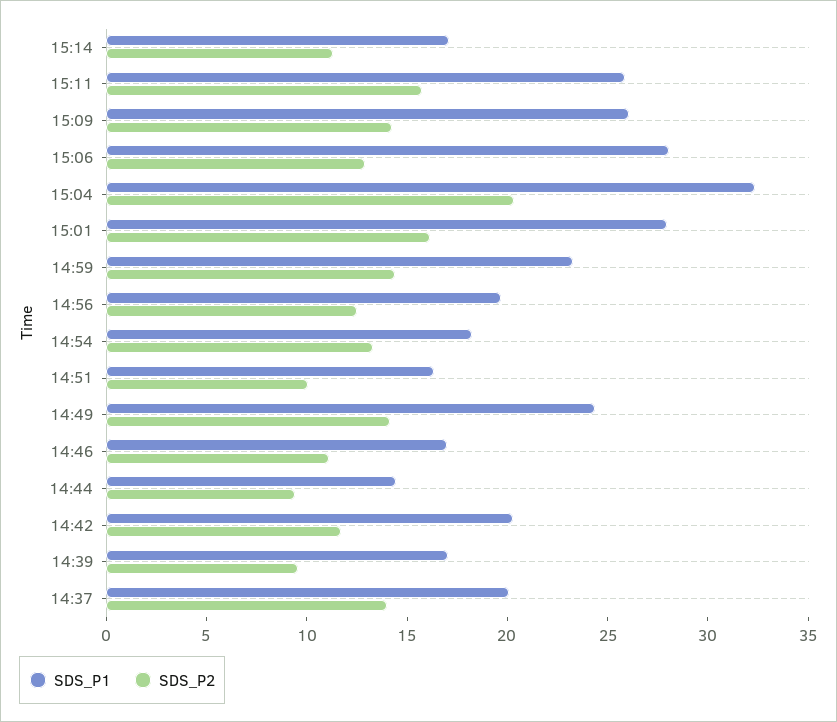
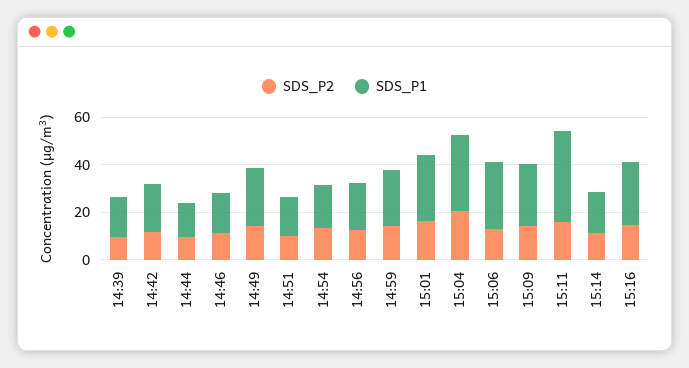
SDS_P1, 15:11: 26 -> 40
SDS_P1, 14:37: 20 -> none
SDS_P2, 14:37: 14 -> none
SDS_P2, 15:16: none -> 15
SDS_P1, 15:16: none -> 25

